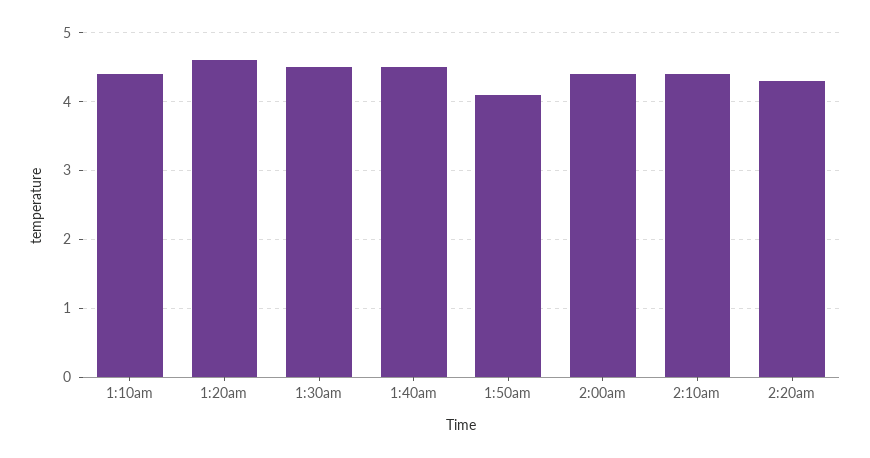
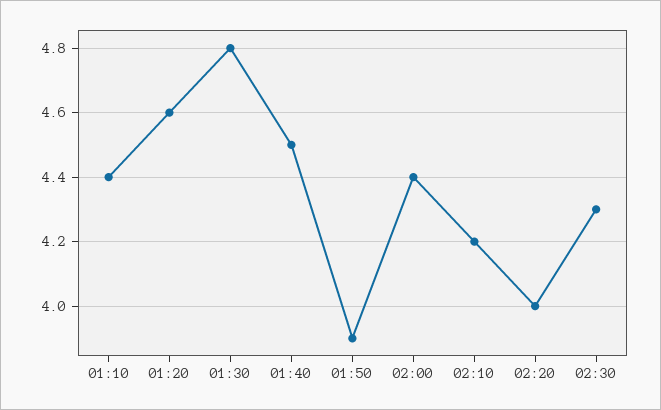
1:30am: 4.5 -> 4.8
1:50am: 4.1 -> 3.9
2:10am: 4.4 -> 4.2
2:20am: 4.3 -> 4
02:30: none -> 4.3

